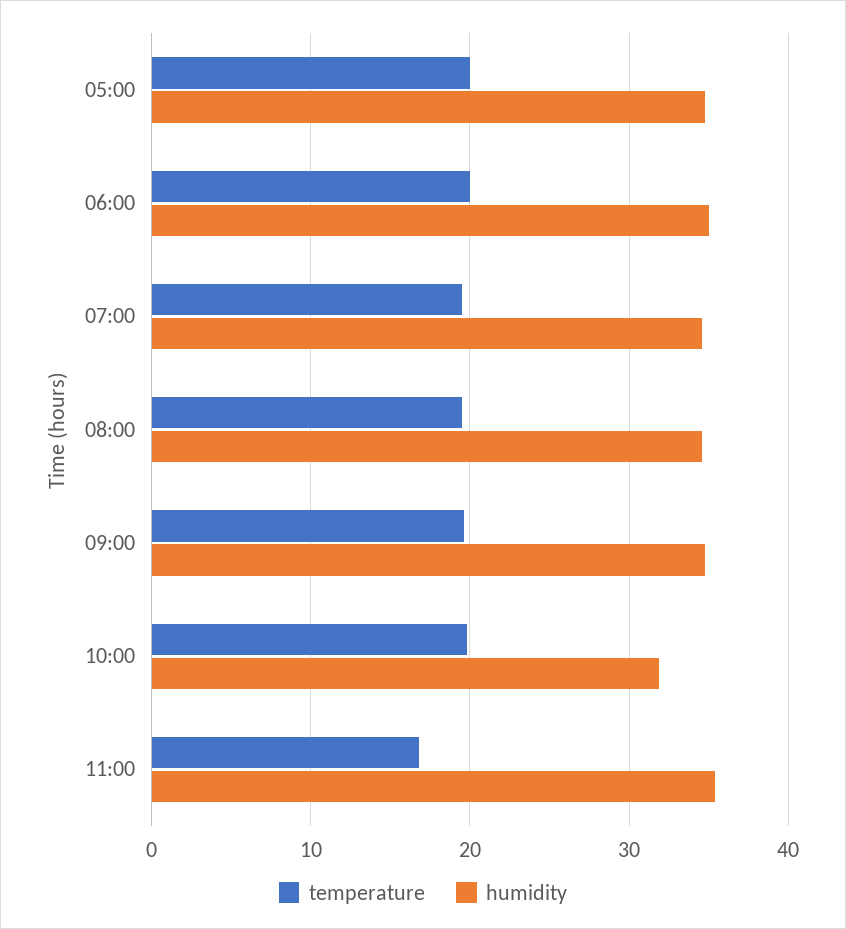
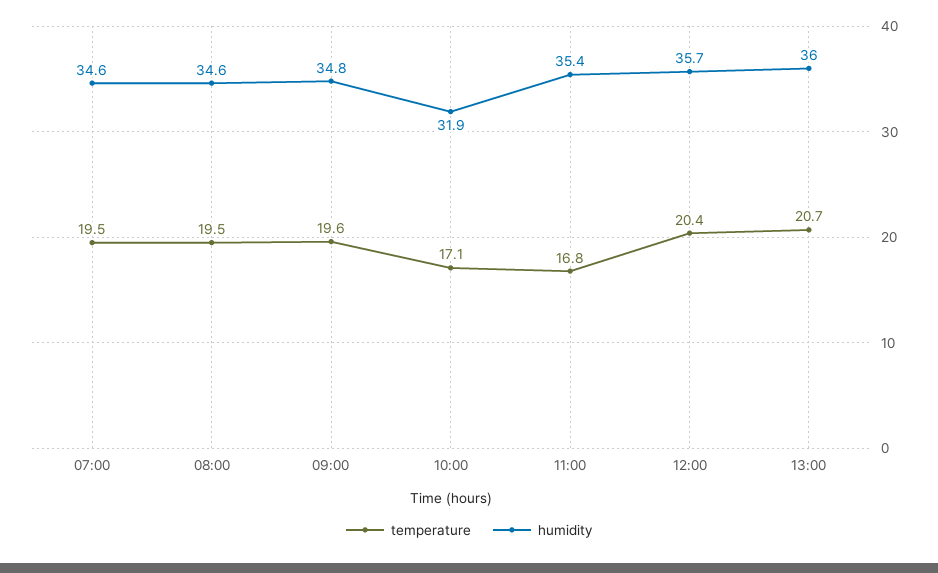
temperature, 05:00: 20 -> none
humidity, 05:00: 35 -> none
temperature, 06:00: 20 -> none
humidity, 06:00: 35 -> none
temperature, 10:00: 20 -> 17.1
temperature, 12:00: none -> 20.4
humidity, 12:00: none -> 35.7
temperature, 13:00: none -> 20.7
humidity, 13:00: none -> 36

